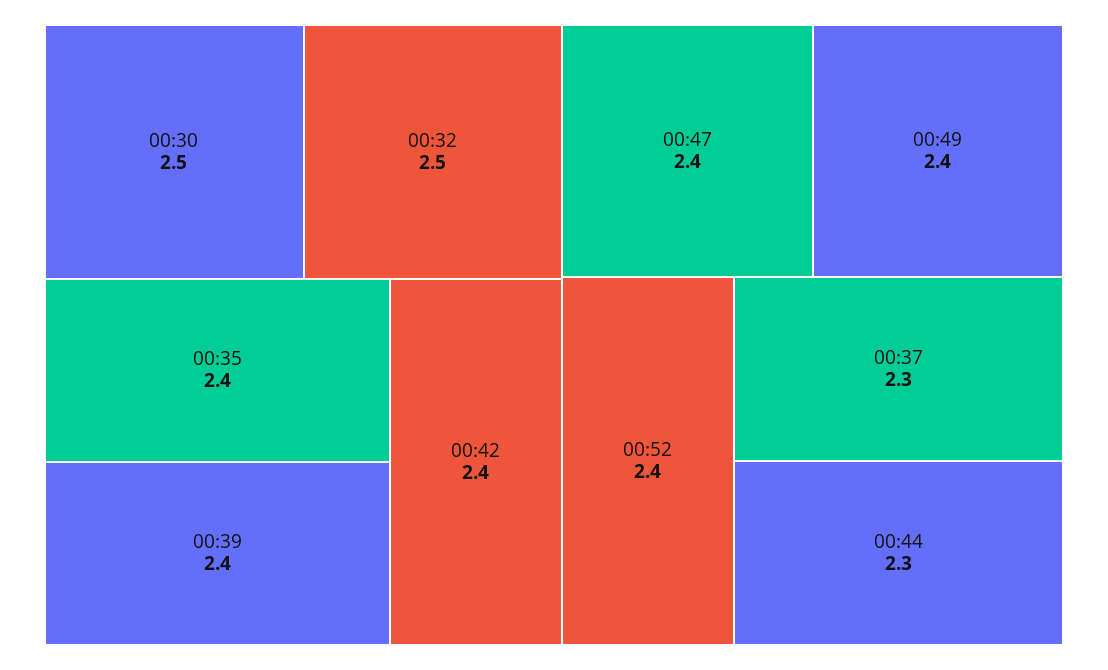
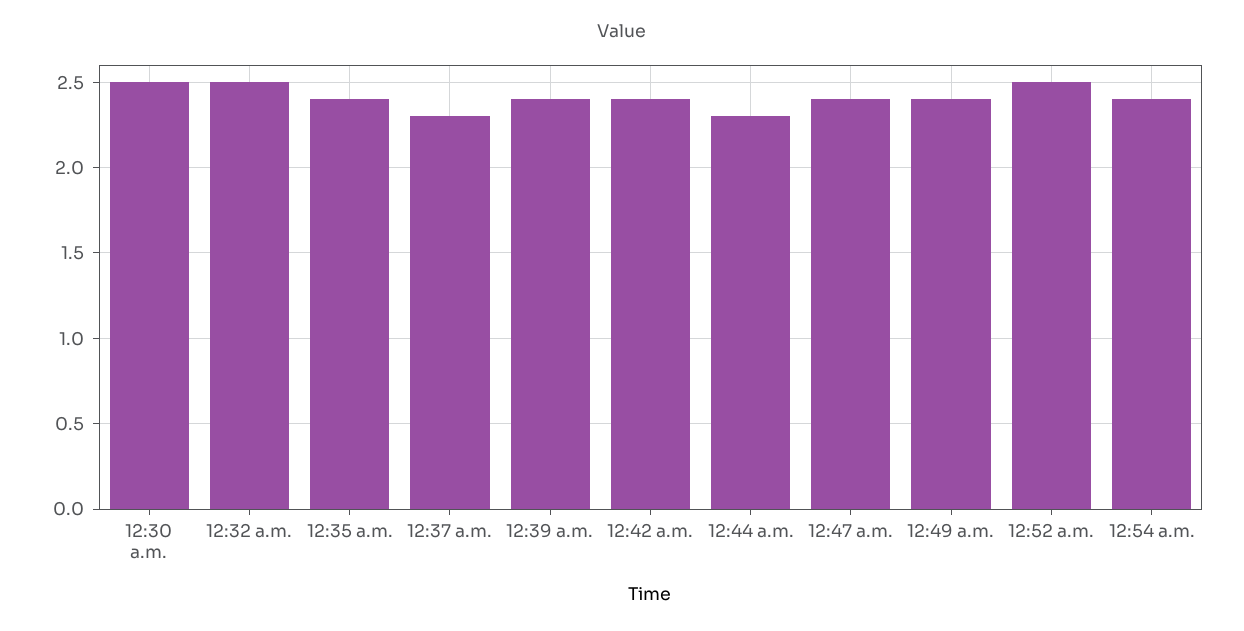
00:52: 2.4 -> 2.5
12:54 a.m.: none -> 2.4

